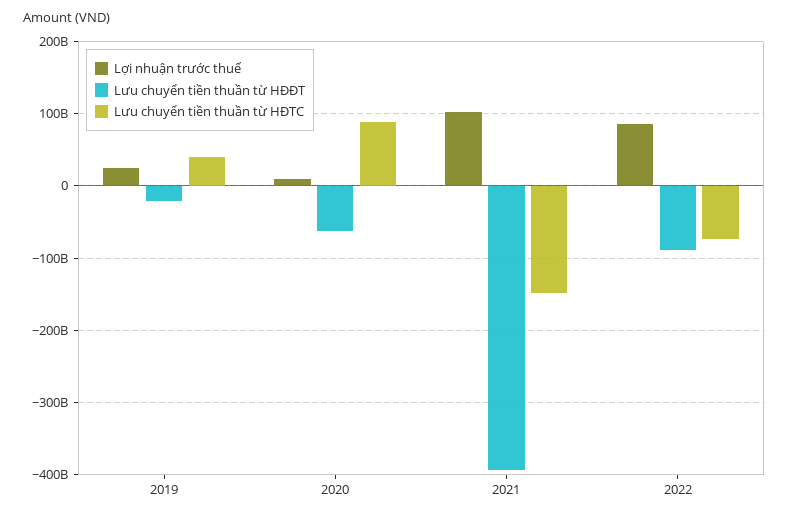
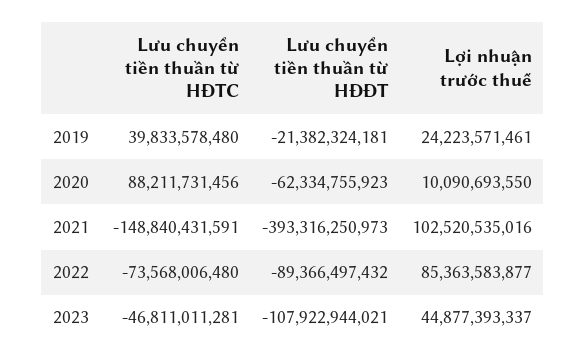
Lưu chuyển tiền thuần từ HĐTC, 2023: none -> -46811011281
Lưu chuyển tiền thuần từ HĐĐT, 2023: none -> -107922944021
Lợi nhuận trước thuế, 2023: none -> 44877393337

